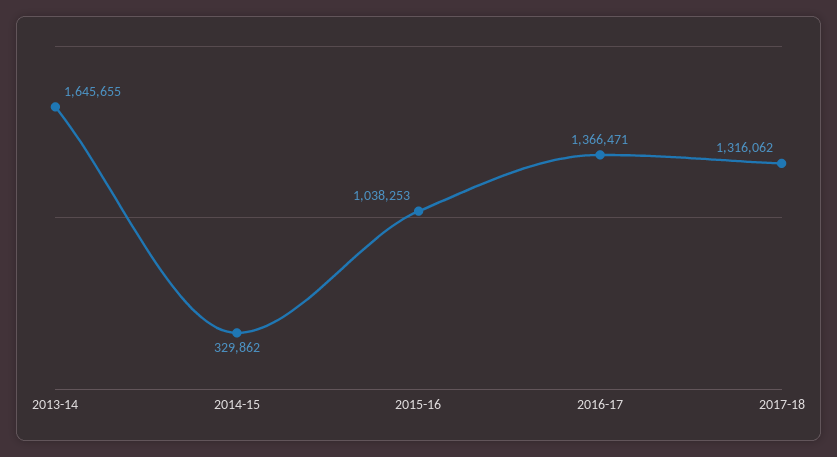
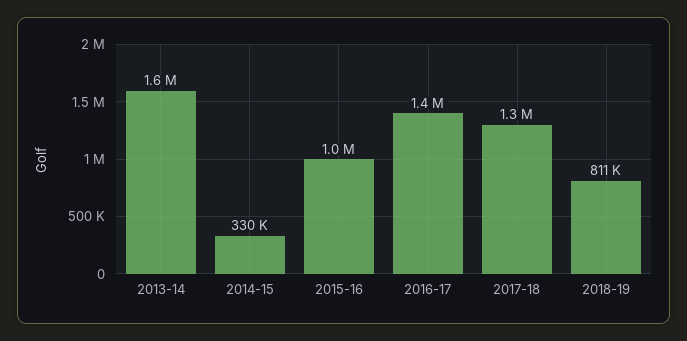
2018-19: none -> 811000

